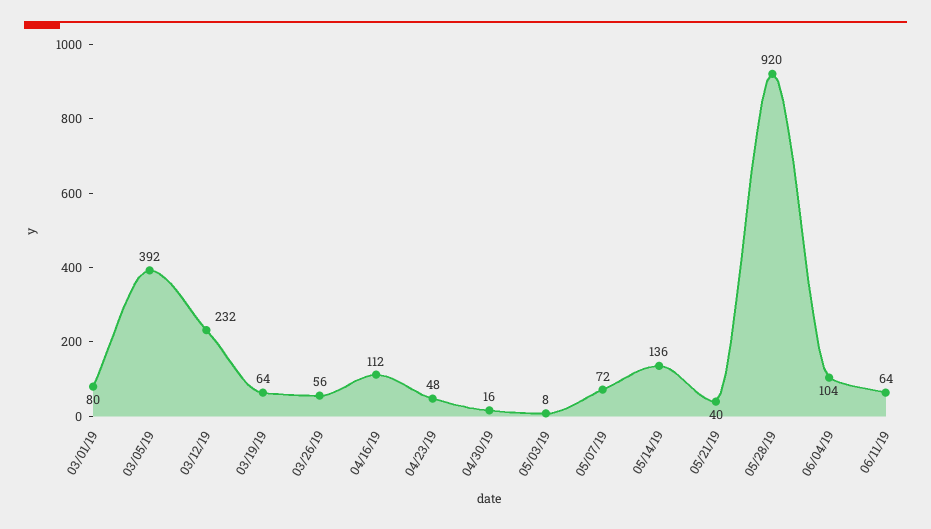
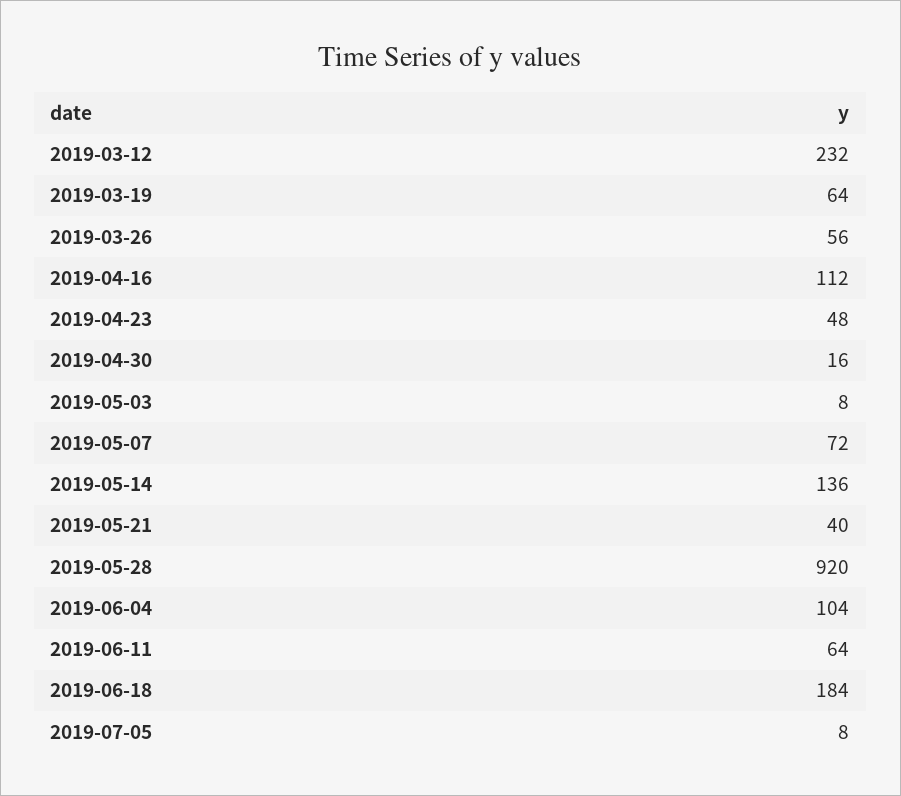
03/01/19: 80 -> none
03/05/19: 392 -> none
2019-06-18: none -> 184
2019-07-05: none -> 8

